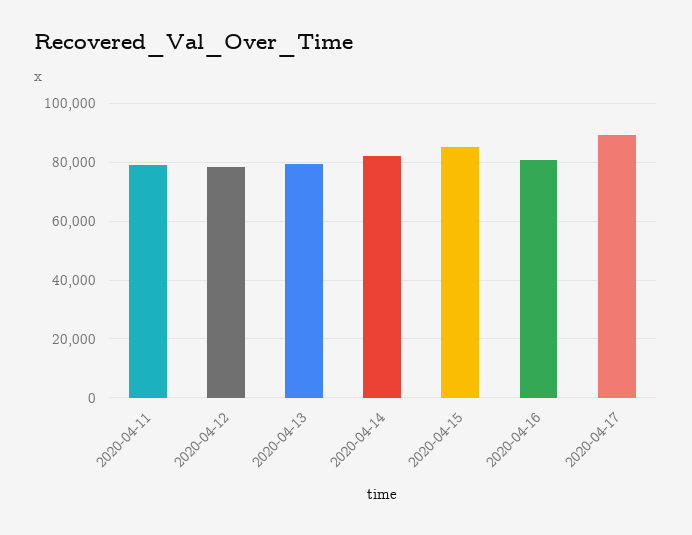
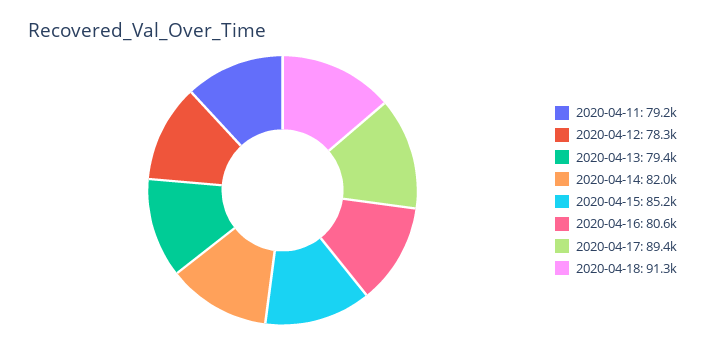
2020-04-18: none -> 91300

